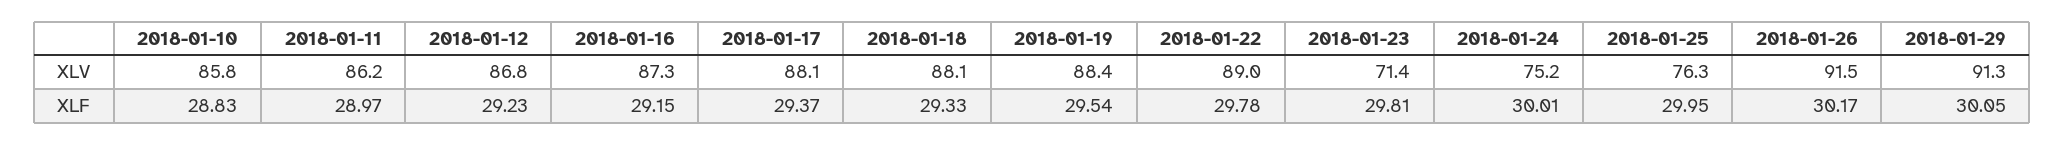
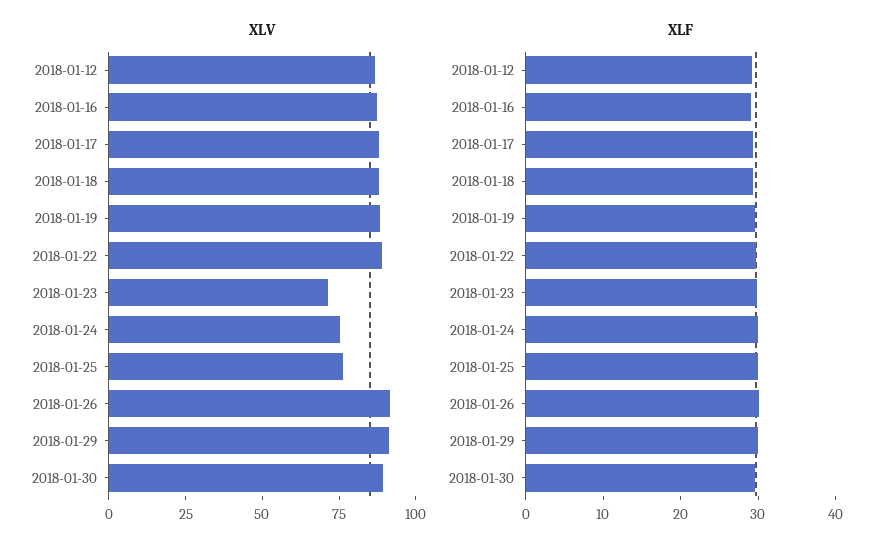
XLV, 2018-01-10: 85.8 -> none
XLV, 2018-01-11: 86.2 -> none
XLF, 2018-01-10: 28.83 -> none
XLF, 2018-01-11: 28.97 -> none
XLV, 2018-01-30: none -> 90
XLF, 2018-01-30: none -> 30

